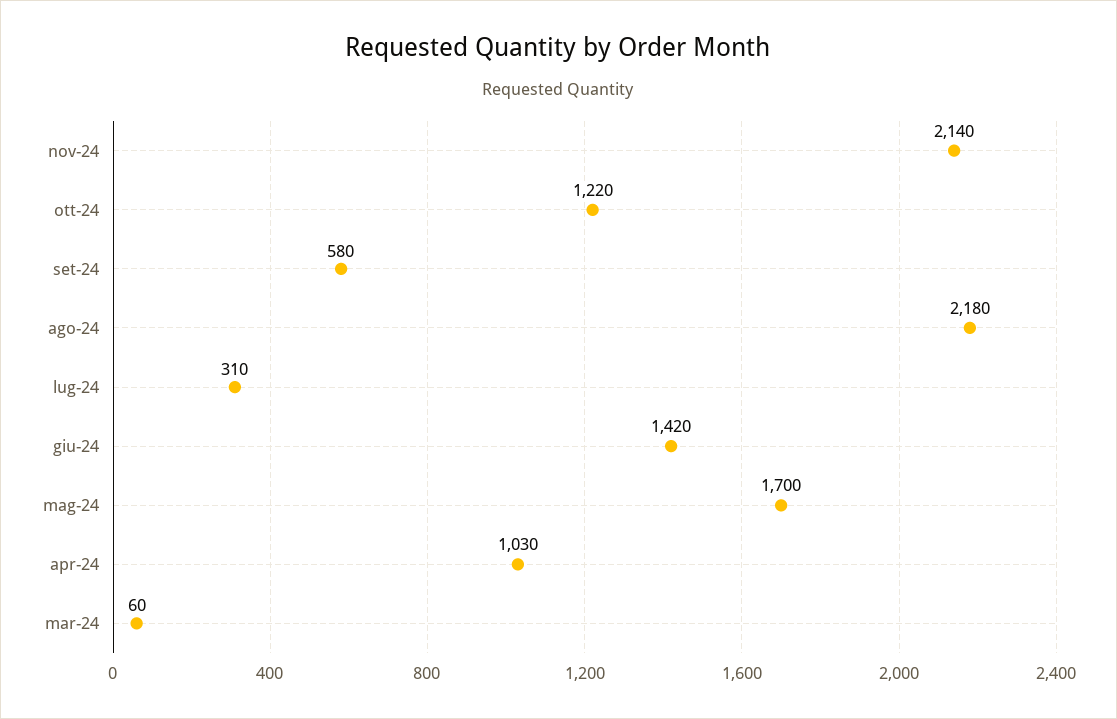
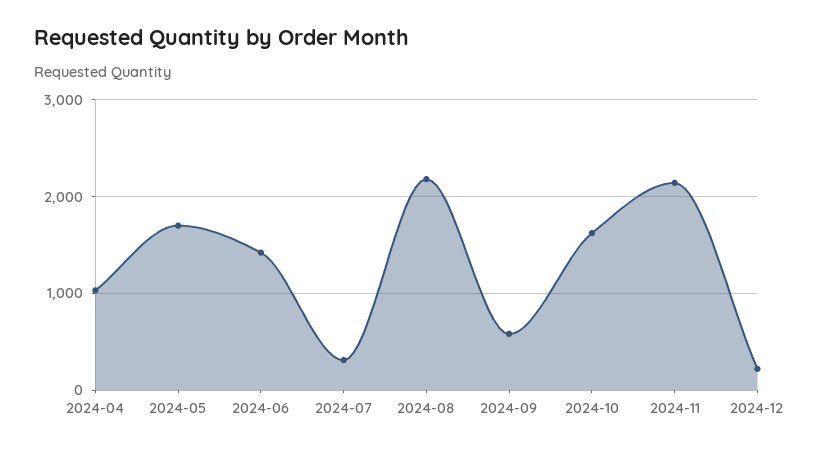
ott-24: 1220 -> 1600
mar-24: 60 -> none
2024-12: none -> 200

